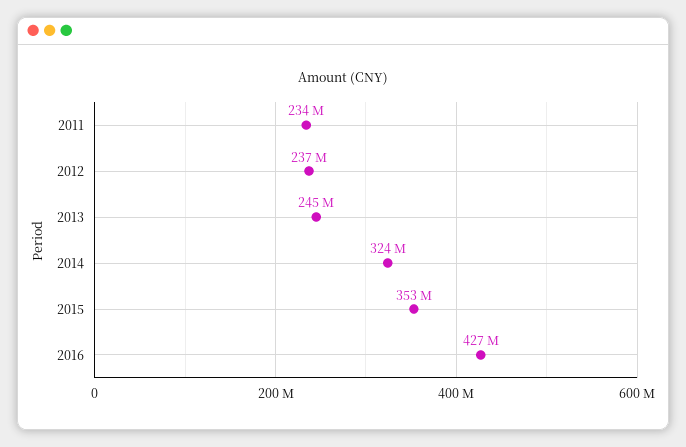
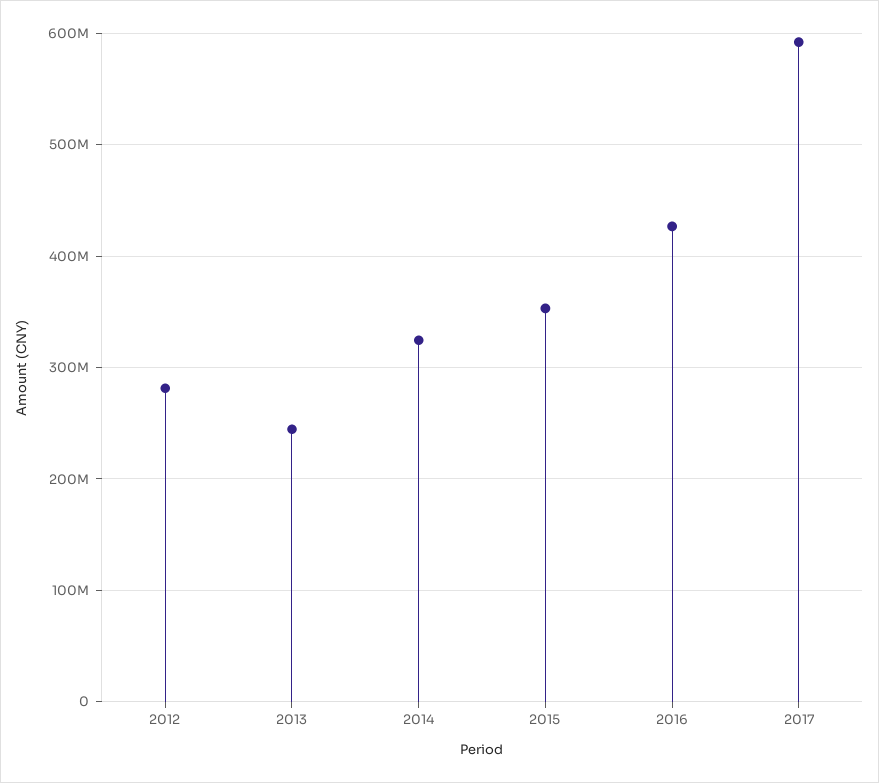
2011: 234000000 -> none
2012: 237000000 -> 280000000
2017: none -> 590000000

